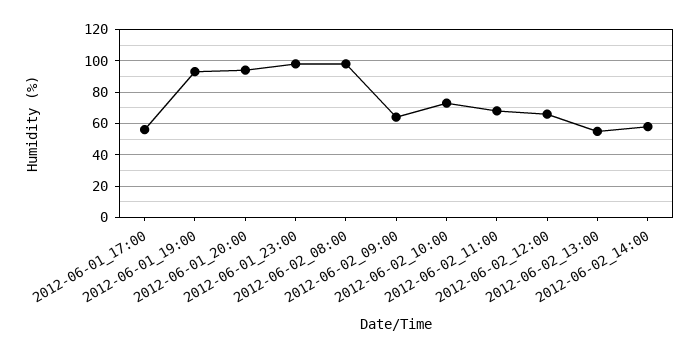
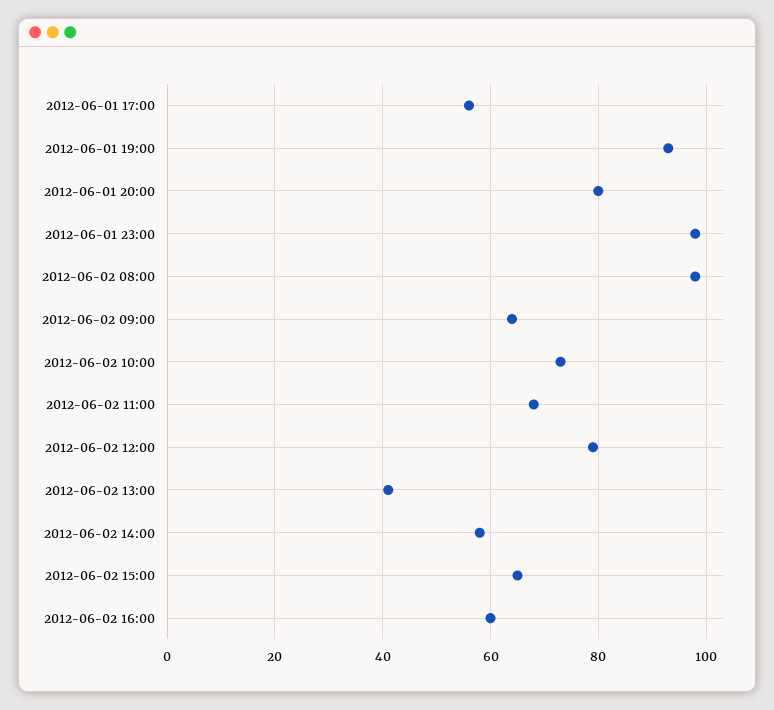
2012-06-01_20:00: 95 -> 80
2012-06-02_12:00: 65 -> 80
2012-06-02_13:00: 55 -> 40
2012-06-02 15:00: none -> 65
2012-06-02 16:00: none -> 60

